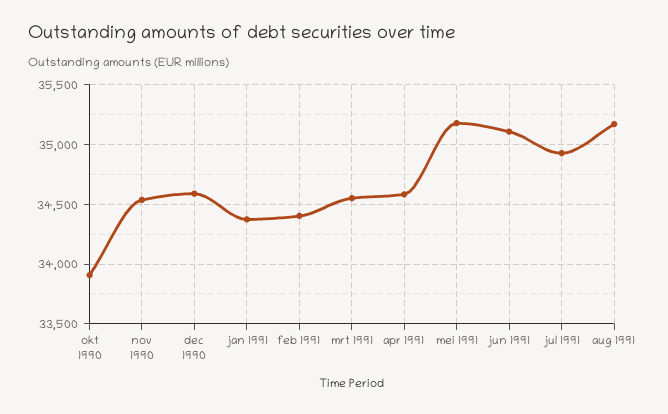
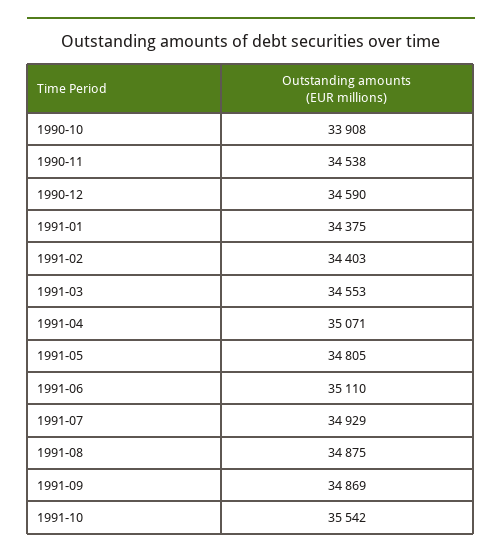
apr 1991: 34600 -> 35071
mei 1991: 35200 -> 34805
aug 1991: 35200 -> 34875
1991-09: none -> 34869
1991-10: none -> 35542

